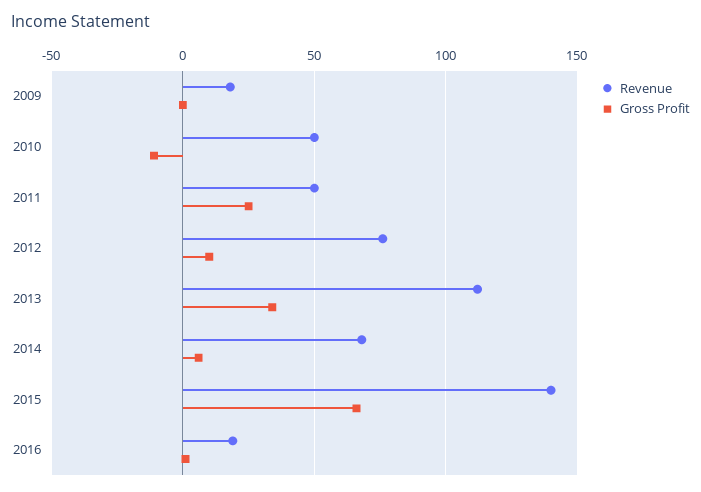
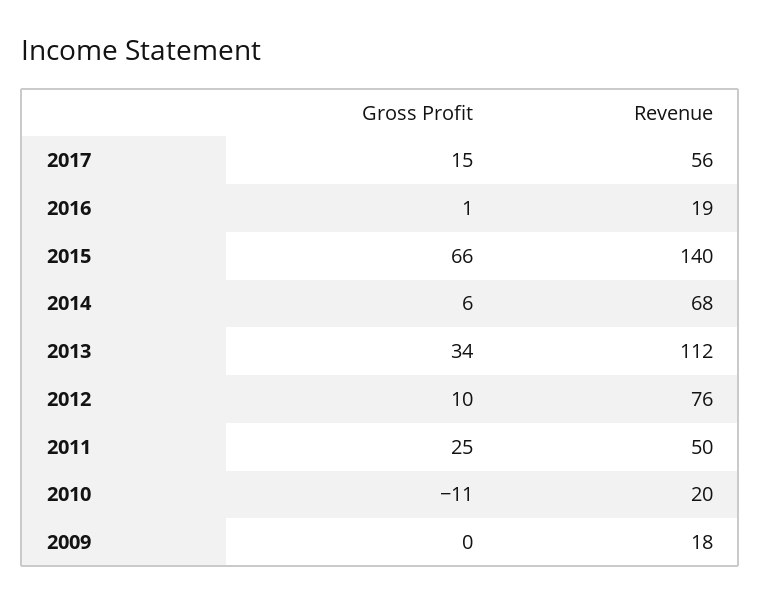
Revenue, 2010: 50 -> 20
Gross Profit, 2017: none -> 15
Revenue, 2017: none -> 56

